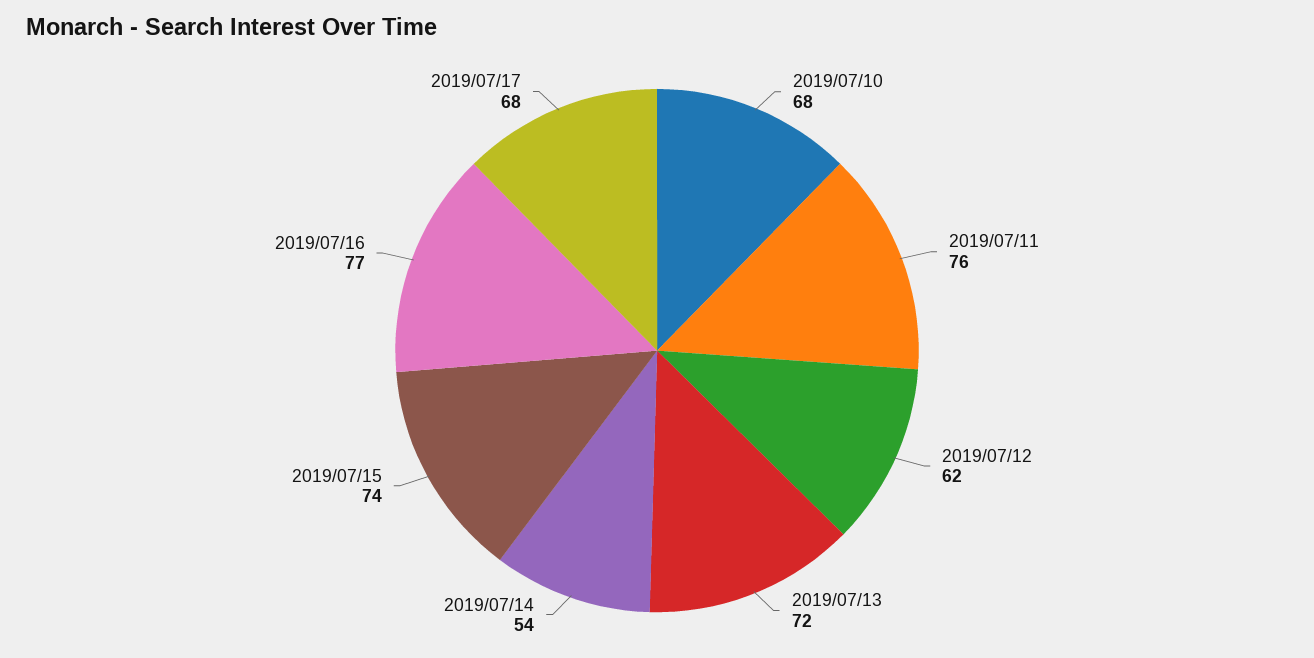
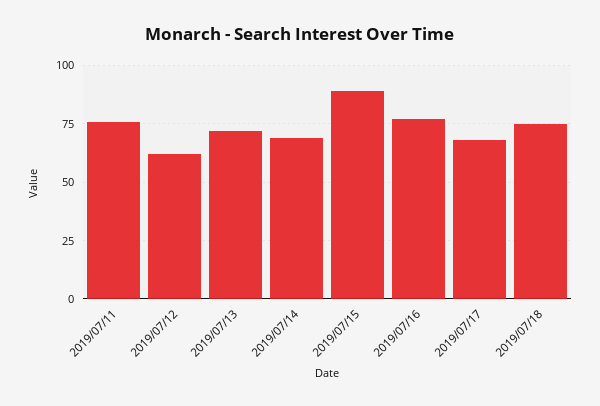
2019/07/10: 68 -> none
2019/07/14: 54 -> 70
2019/07/15: 74 -> 90
2019/07/18: none -> 75

